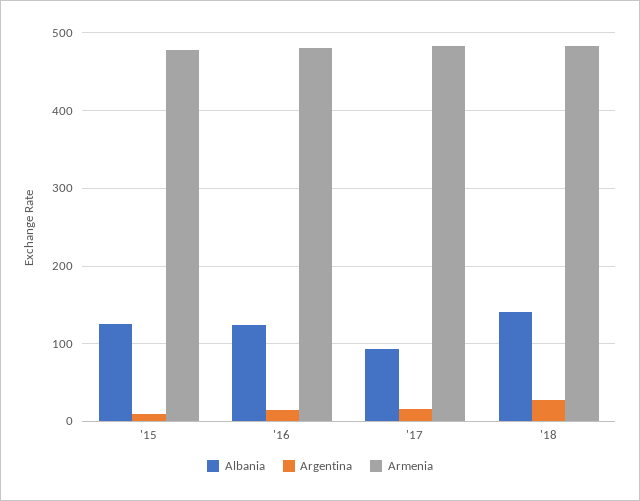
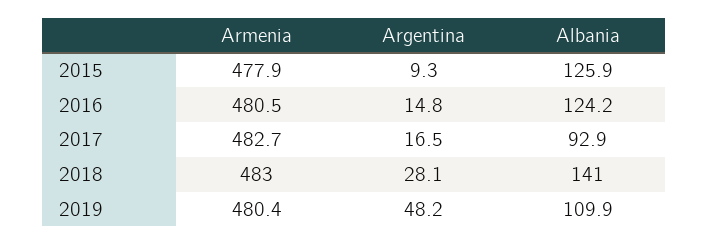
Armenia, 2019: none -> 480.4
Argentina, 2019: none -> 48.2
Albania, 2019: none -> 109.9

